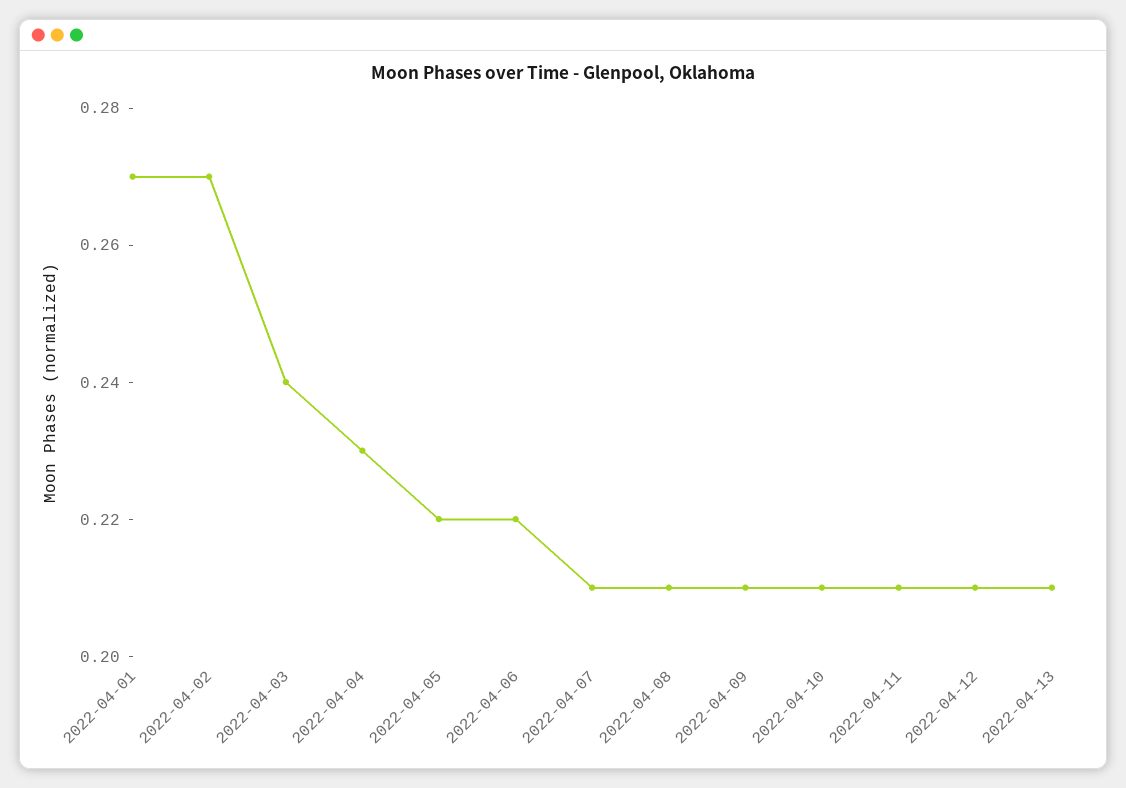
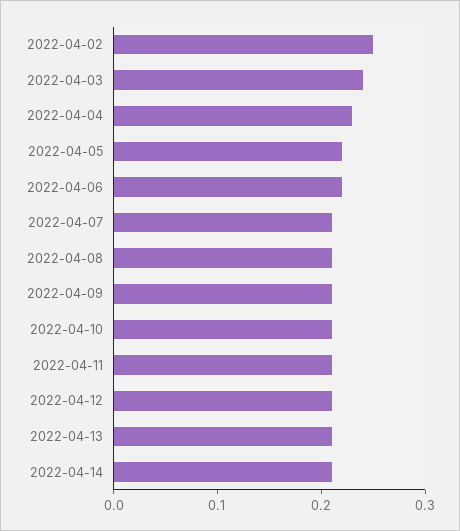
2022-04-01: 0.27 -> none
2022-04-02: 0.27 -> 0.25
2022-04-14: none -> 0.21

